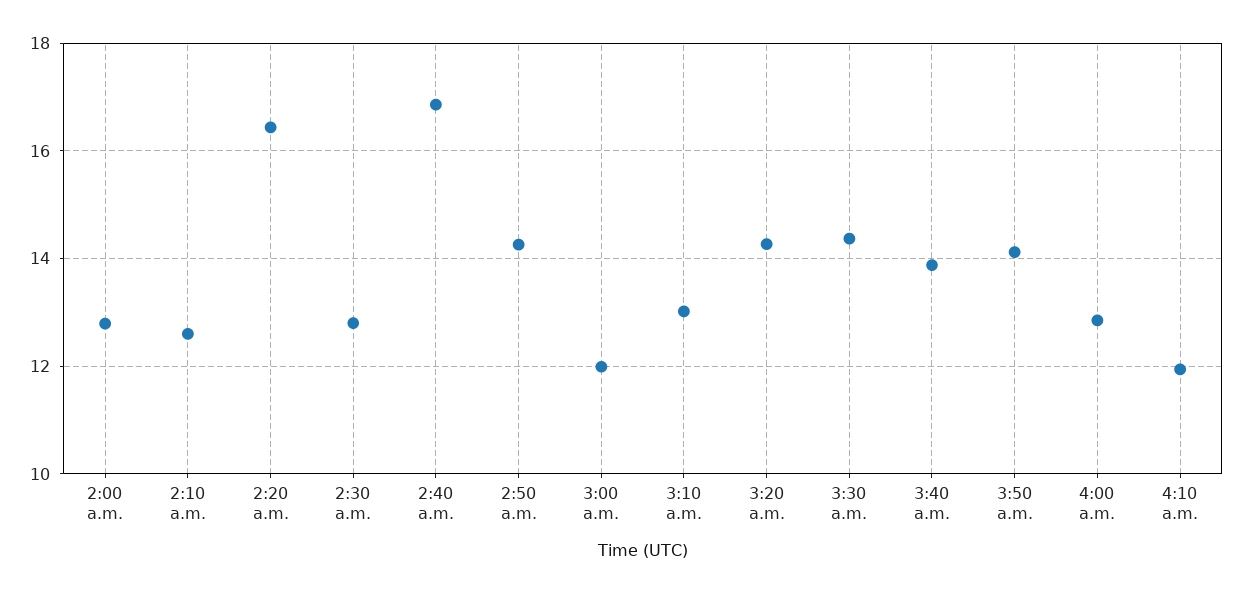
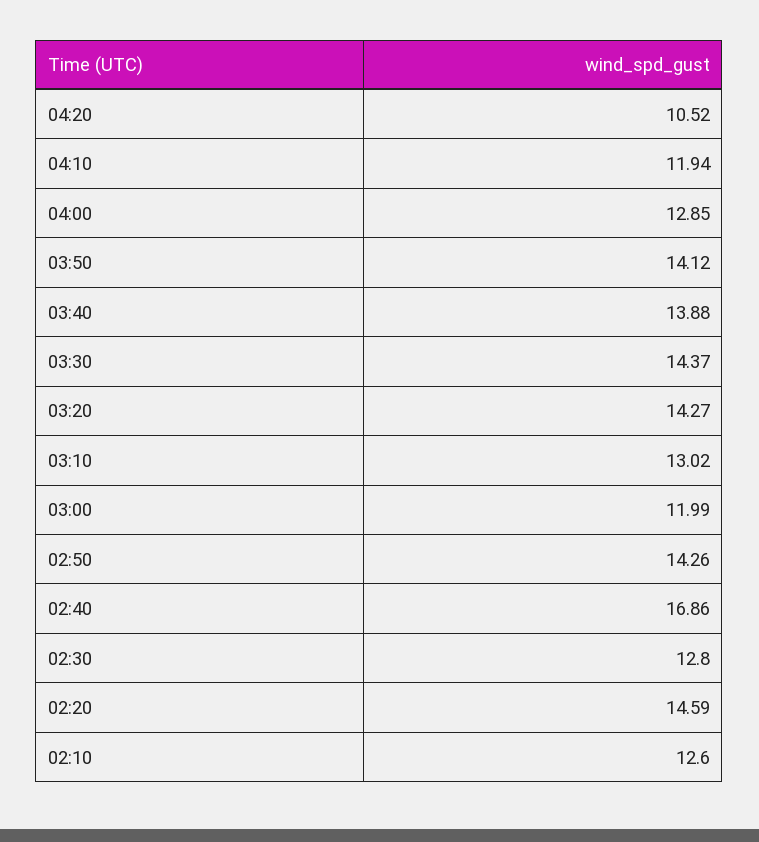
2:00 a.m.: 12.8 -> none
2:20 a.m.: 16.4 -> 14.59
04:20: none -> 10.52

